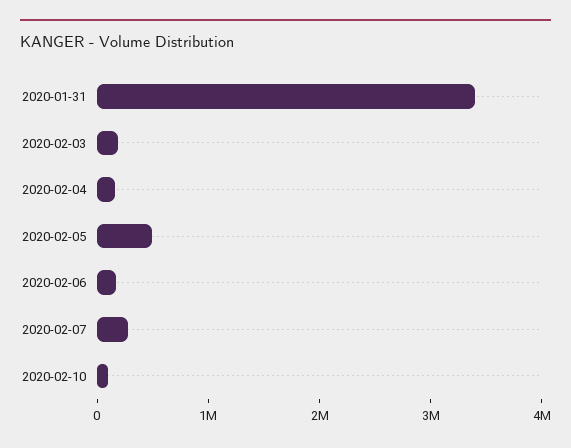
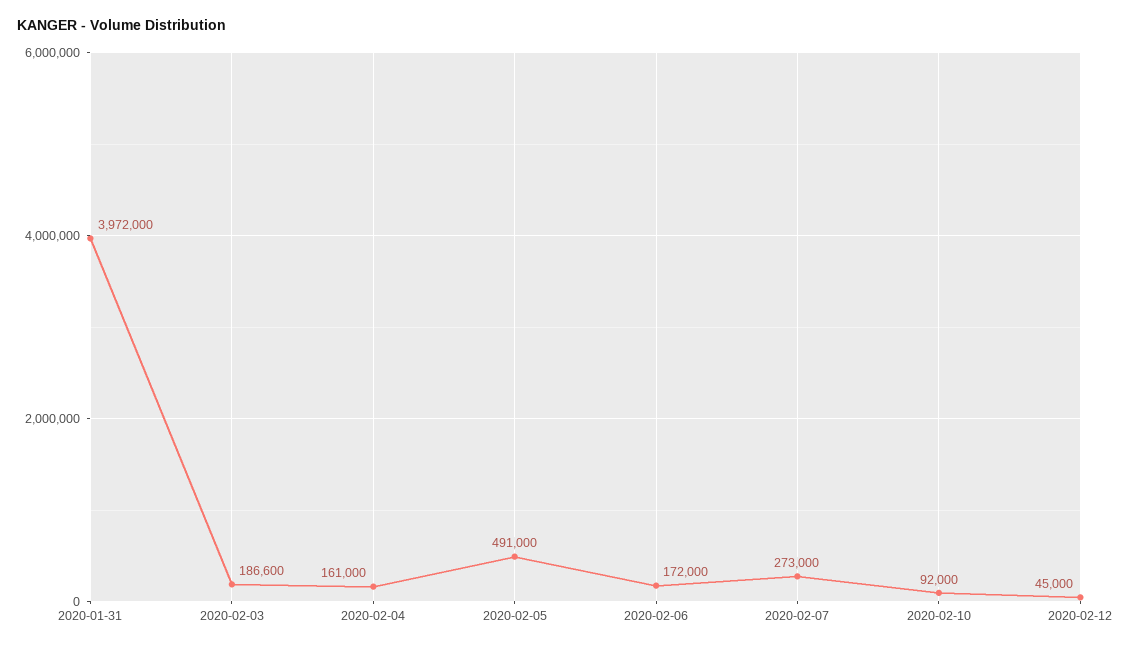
2020-01-31: 3400000 -> 3972000
2020-02-12: none -> 45000

